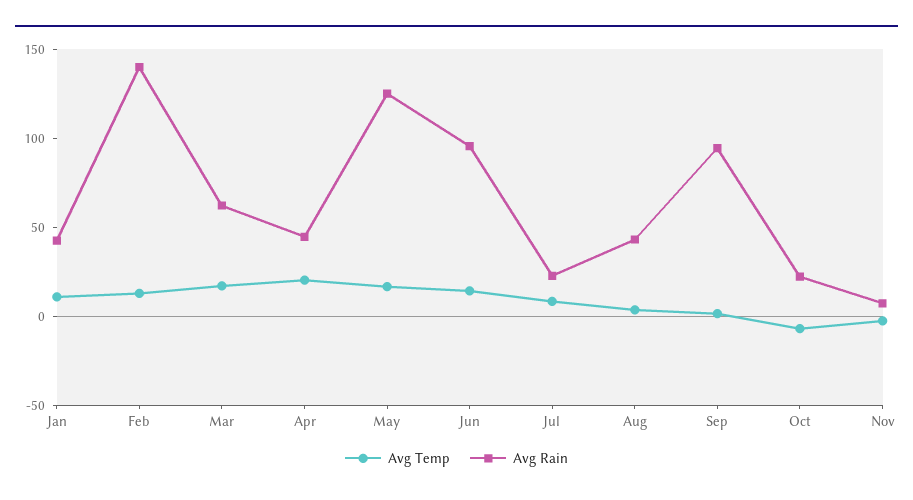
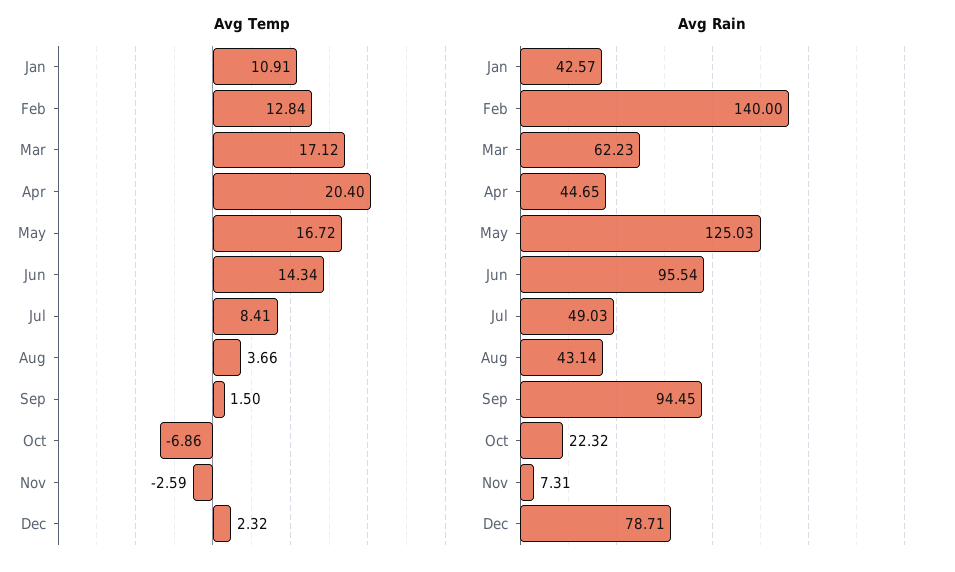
Avg Rain, Jul: 20 -> 49.03
Avg Temp, Dec: none -> 2.32
Avg Rain, Dec: none -> 78.71

